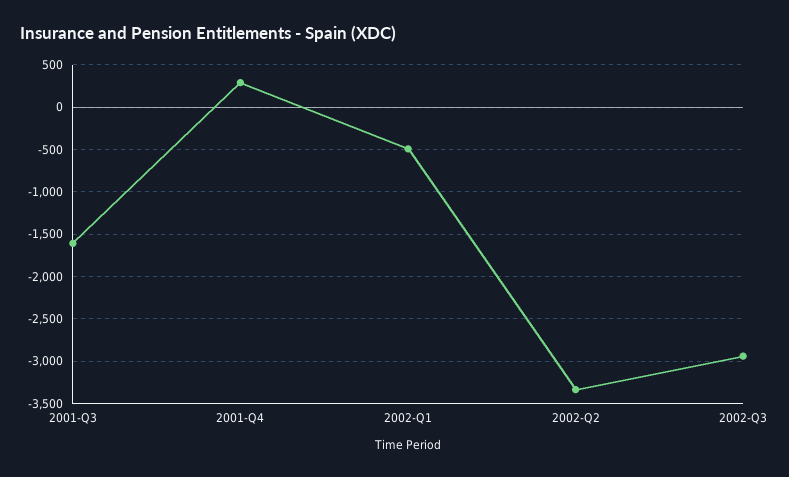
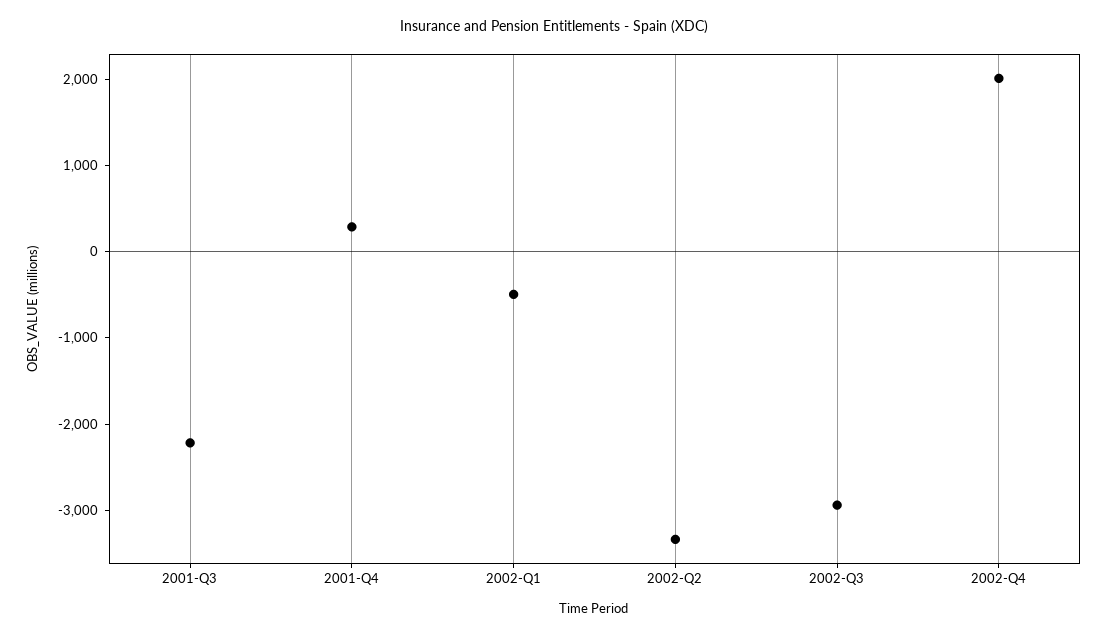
2001-Q3: -1600 -> -2200
2002-Q4: none -> 2000

